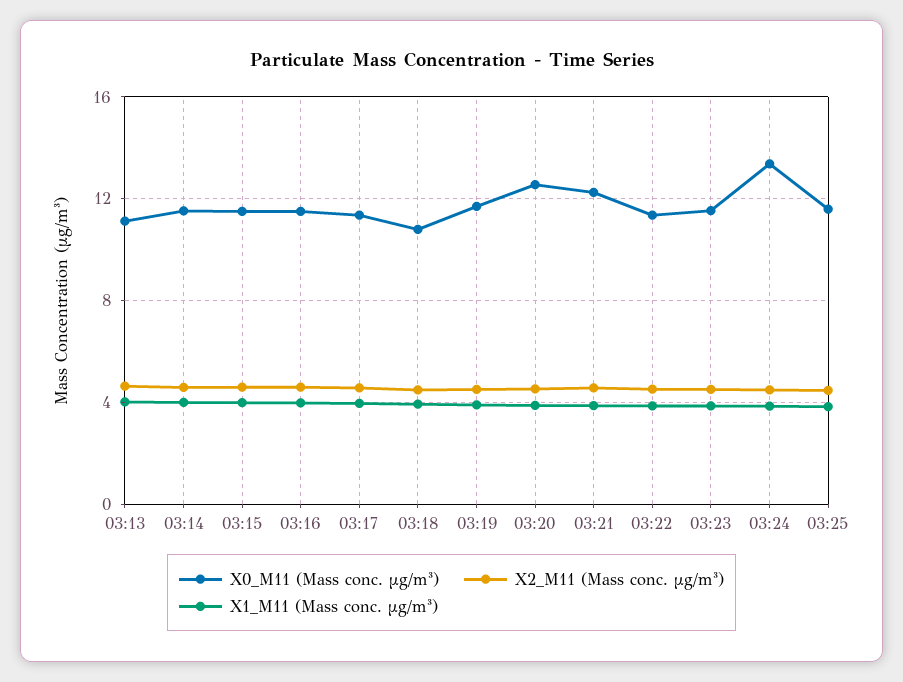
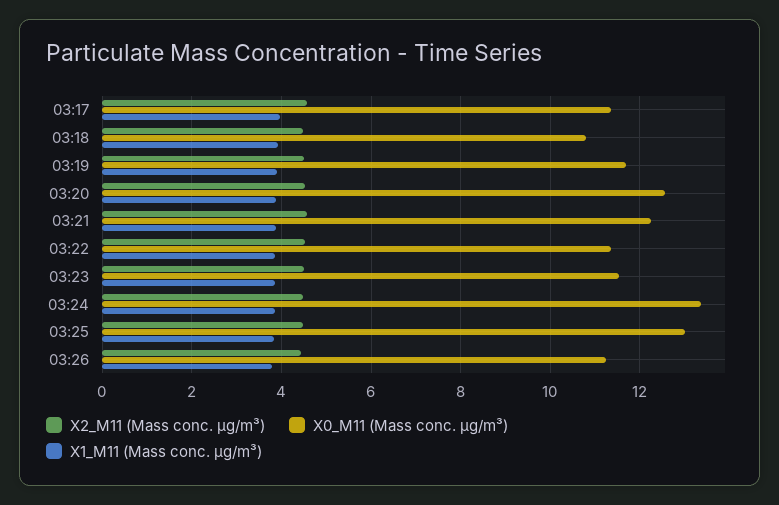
X0_M11 (Mass conc. μg/m³), 03:13: 11 -> none
X2_M11 (Mass conc. μg/m³), 03:13: 4.5 -> none
X1_M11 (Mass conc. μg/m³), 03:13: 4 -> none
X0_M11 (Mass conc. μg/m³), 03:14: 11.5 -> none
X2_M11 (Mass conc. μg/m³), 03:14: 4.5 -> none
X1_M11 (Mass conc. μg/m³), 03:14: 4 -> none
X0_M11 (Mass conc. μg/m³), 03:15: 11.5 -> none
X2_M11 (Mass conc. μg/m³), 03:15: 4.5 -> none
X1_M11 (Mass conc. μg/m³), 03:15: 4 -> none
X0_M11 (Mass conc. μg/m³), 03:16: 11.5 -> none
X2_M11 (Mass conc. μg/m³), 03:16: 4.5 -> none
X1_M11 (Mass conc. μg/m³), 03:16: 4 -> none
X0_M11 (Mass conc. μg/m³), 03:25: 11.5 -> 13
X2_M11 (Mass conc. μg/m³), 03:26: none -> 4.4
X0_M11 (Mass conc. μg/m³), 03:26: none -> 11.2
X1_M11 (Mass conc. μg/m³), 03:26: none -> 3.8

